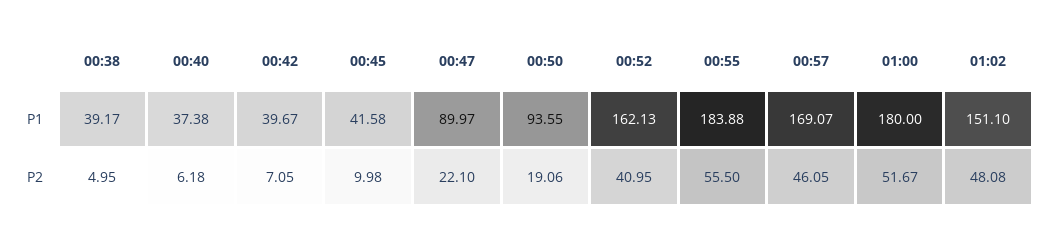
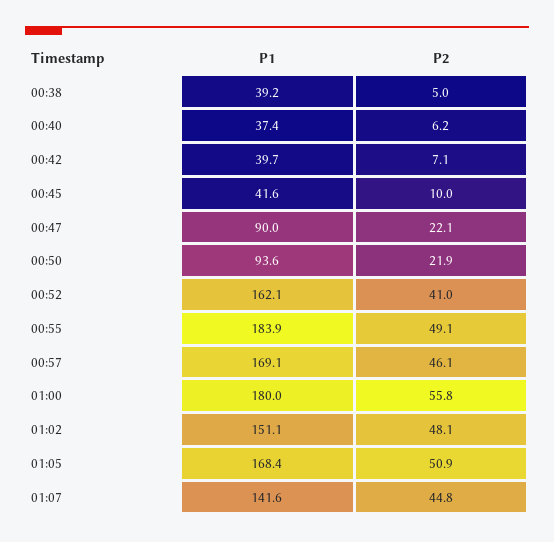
00:50, P2: 19.06 -> 21.9
00:55, P2: 55.5 -> 49.1
01:00, P2: 51.67 -> 55.8
01:05, P1: none -> 168.4
01:05, P2: none -> 50.9
01:07, P1: none -> 141.6
01:07, P2: none -> 44.8

